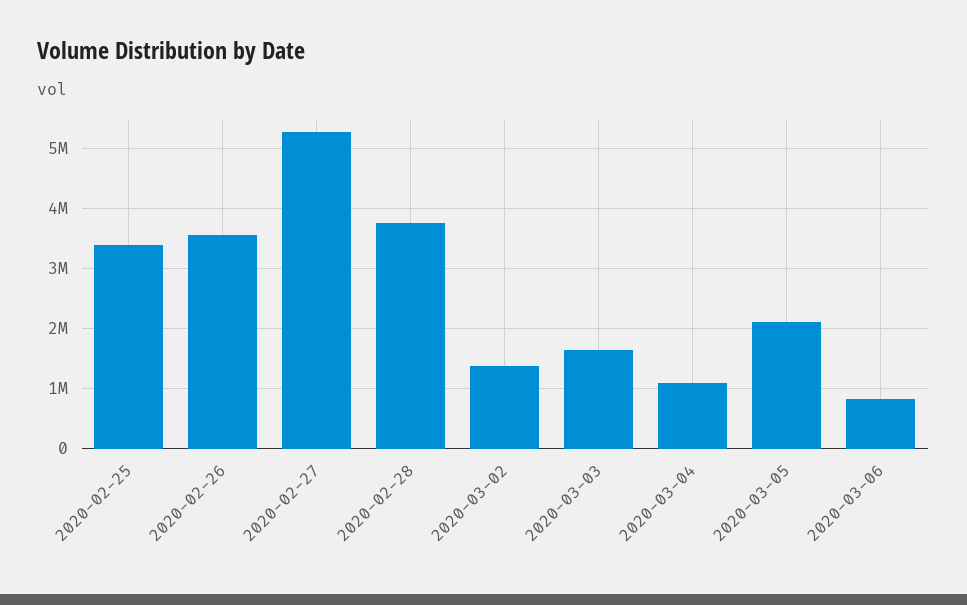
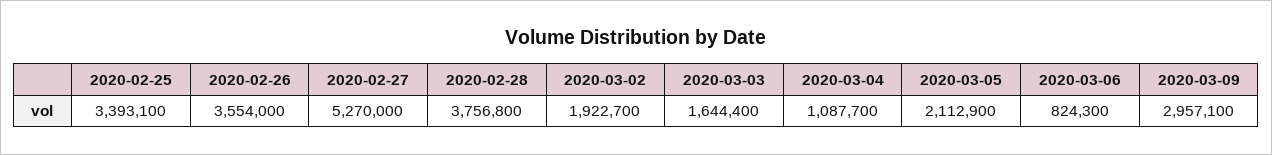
2020-03-02: 1400000 -> 1922700
2020-03-09: none -> 2957100

